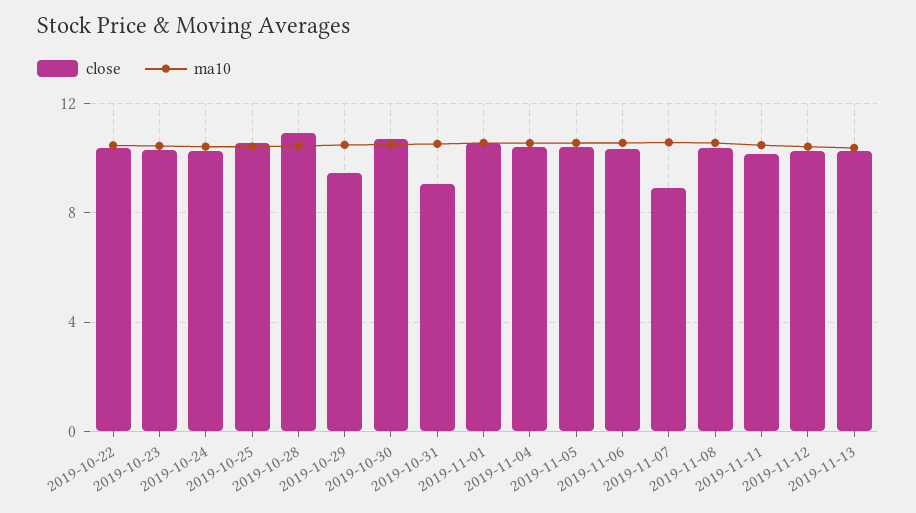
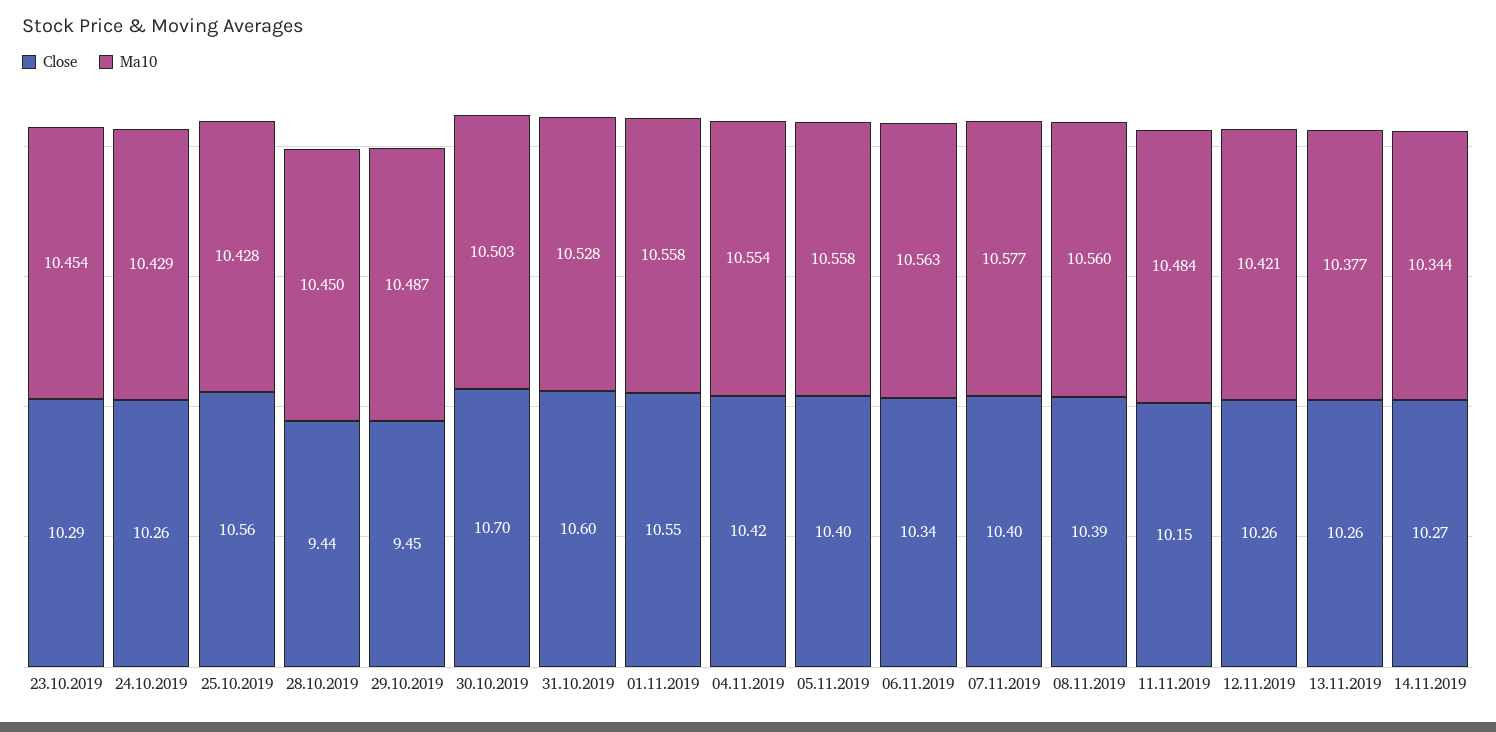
close, 2019-10-22: 10.5 -> none
ma10, 2019-10-22: 10.5 -> none
close, 2019-10-28: 11 -> 9.44
close, 2019-10-31: 9 -> 10.6
close, 2019-11-07: 9 -> 10.4
close, 14.11.2019: none -> 10.27
ma10, 14.11.2019: none -> 10.344

